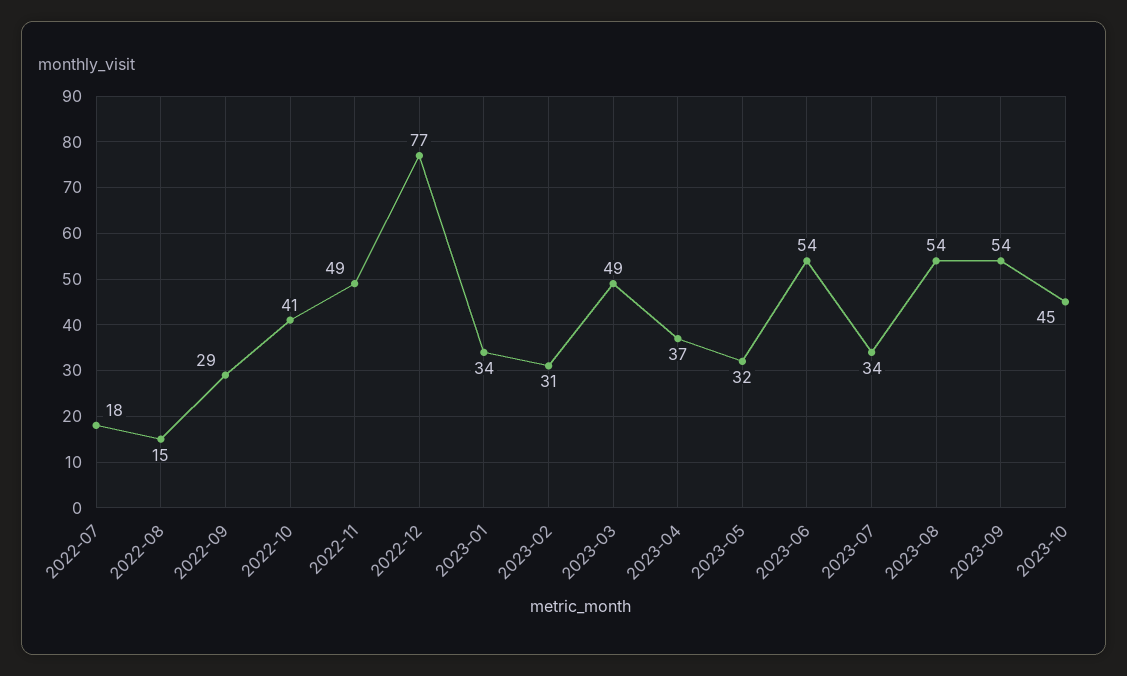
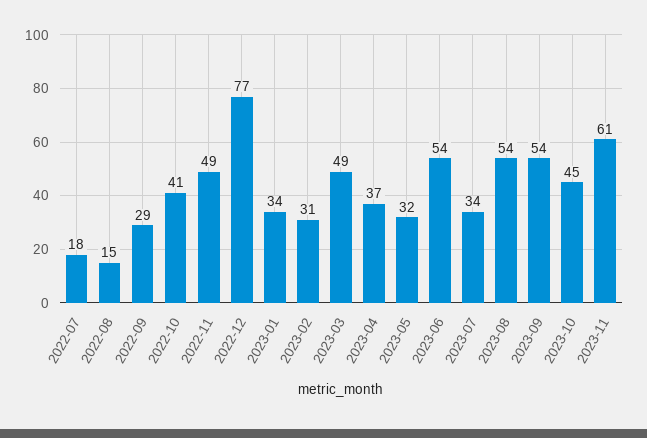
2023-11: none -> 61

